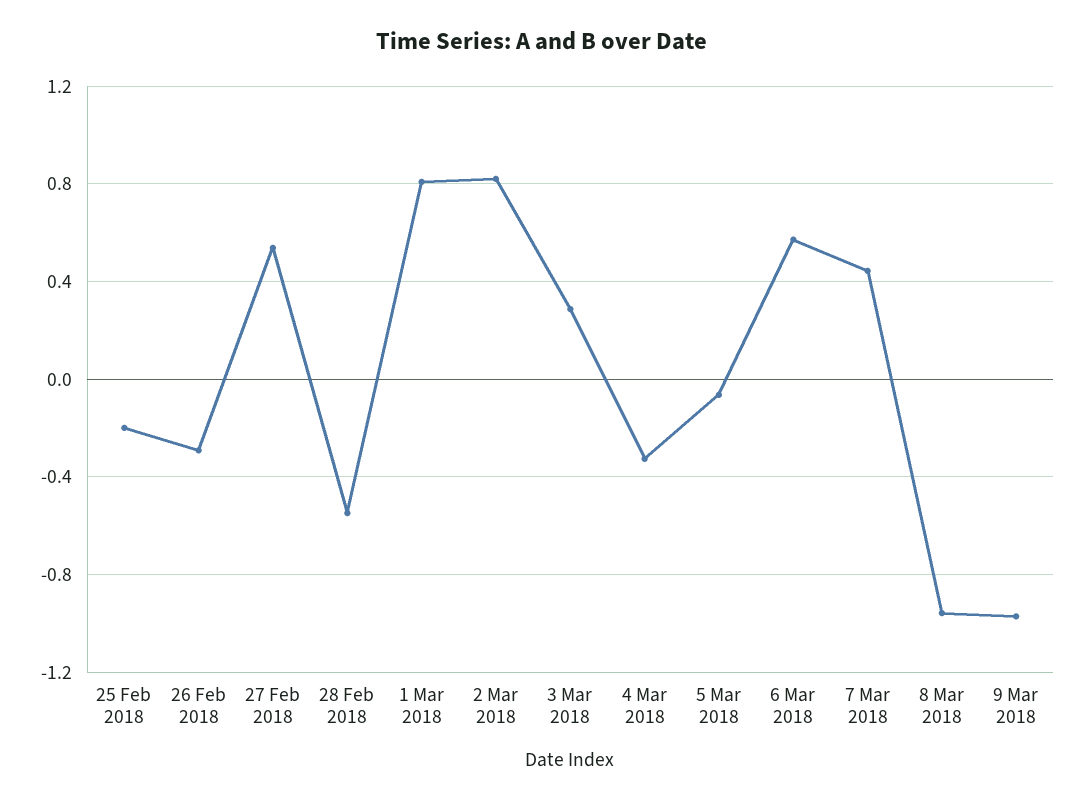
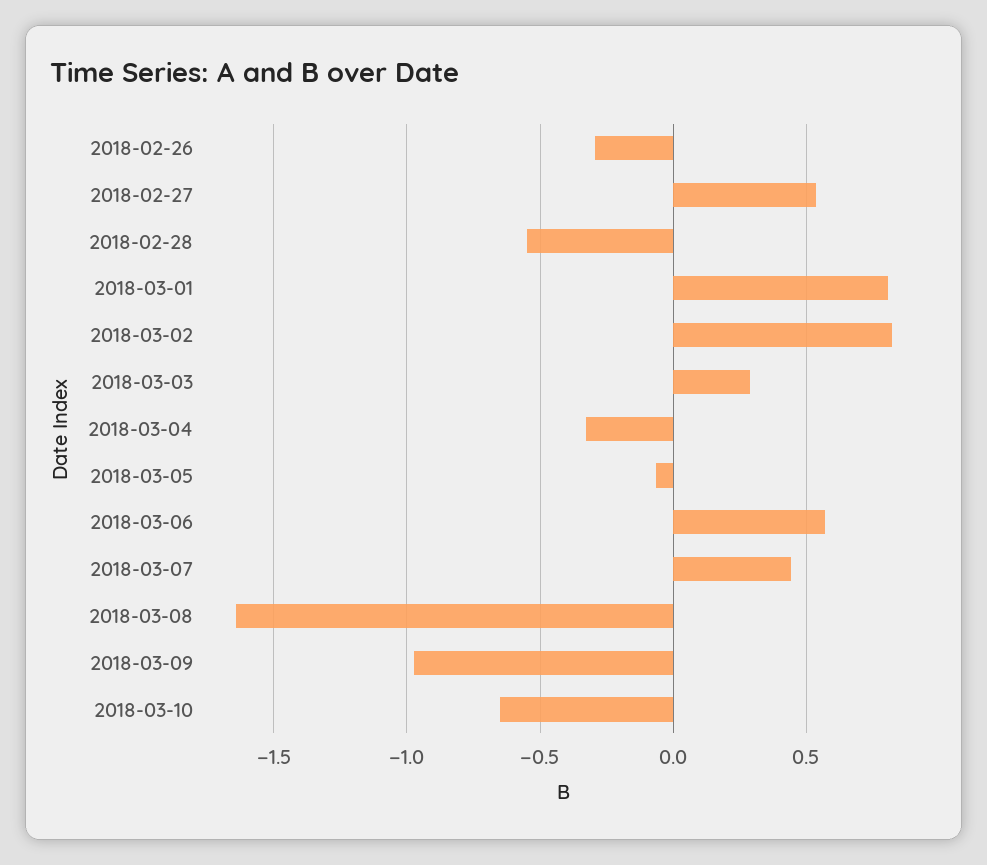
25 Feb 2018: -0.2 -> none
8 Mar 2018: -0.95 -> -1.65
2018-03-10: none -> -0.65

